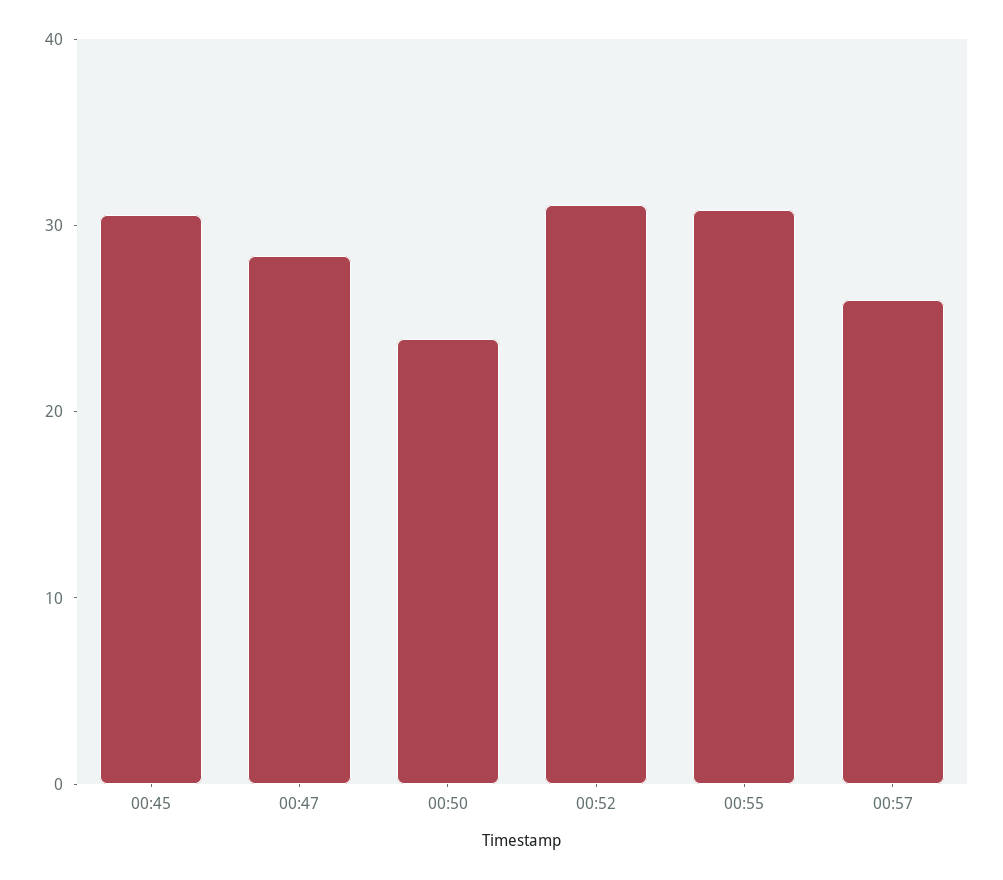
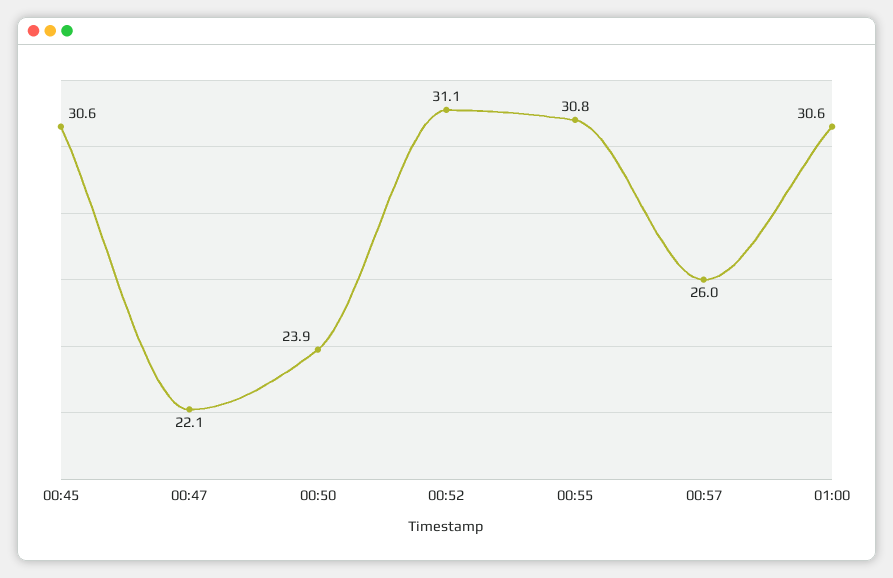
00:47: 28 -> 22.1
01:00: none -> 30.6

